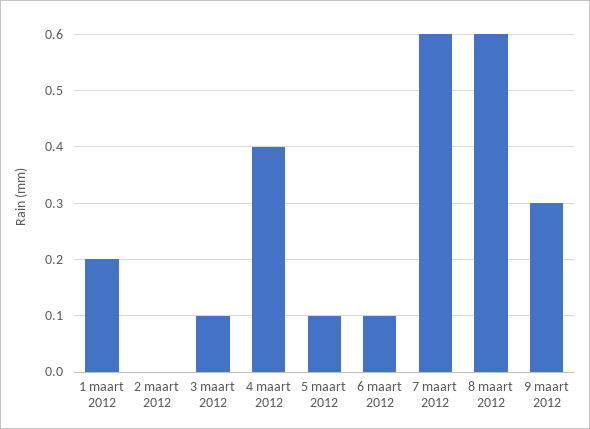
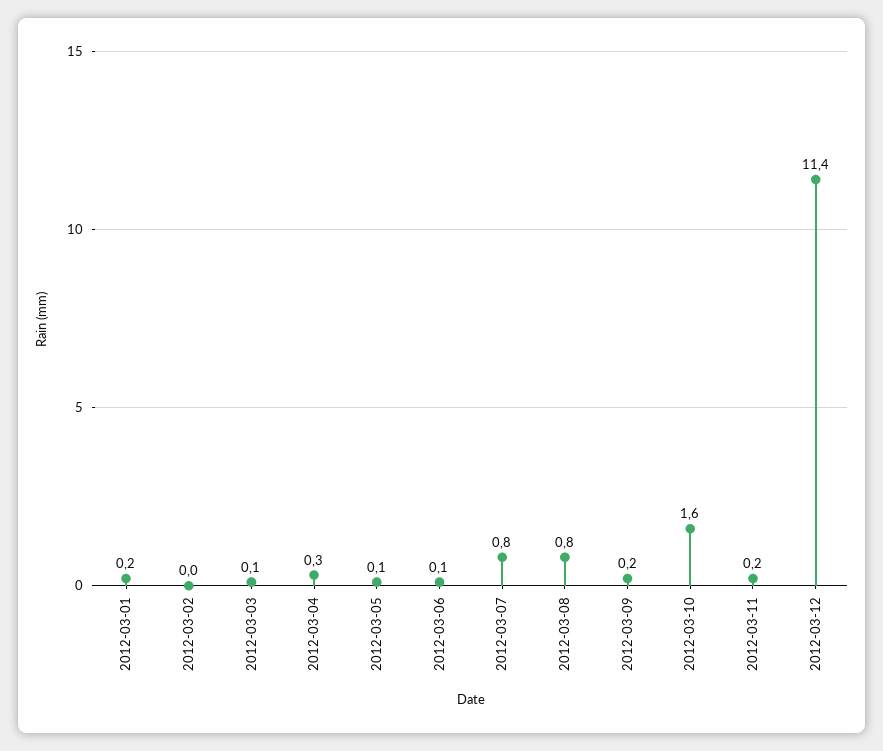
4 maart 2012: 0.4 -> 0.3
7 maart 2012: 0.6 -> 0.8
8 maart 2012: 0.6 -> 0.8
9 maart 2012: 0.3 -> 0.2
2012-03-10: none -> 1.6
2012-03-11: none -> 0.2
2012-03-12: none -> 11.4

